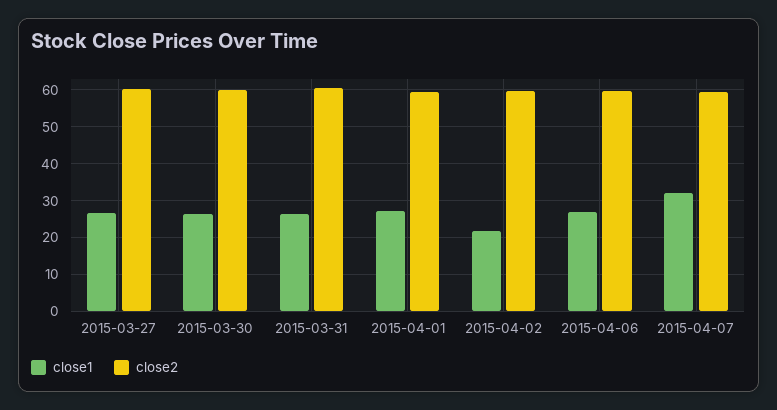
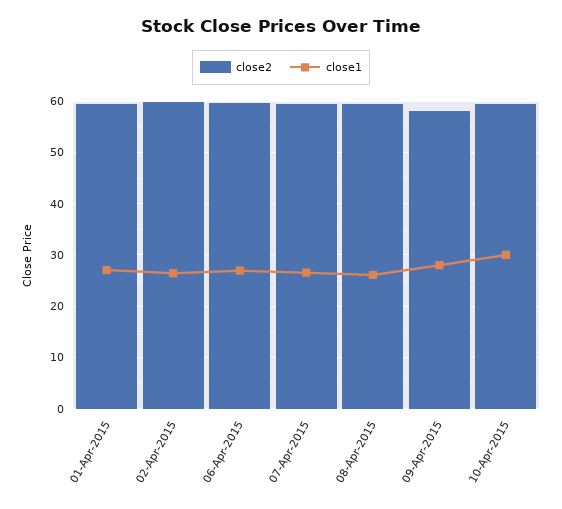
close1, 2015-03-27: 26 -> none
close2, 2015-03-27: 60 -> none
close1, 2015-03-30: 26 -> none
close2, 2015-03-30: 60 -> none
close1, 2015-03-31: 26 -> none
close2, 2015-03-31: 60 -> none
close1, 2015-04-02: 22 -> 26
close1, 2015-04-07: 32 -> 26
close2, 08-Apr-2015: none -> 60
close1, 08-Apr-2015: none -> 26
close2, 09-Apr-2015: none -> 58
close1, 09-Apr-2015: none -> 28
close2, 10-Apr-2015: none -> 60
close1, 10-Apr-2015: none -> 30

